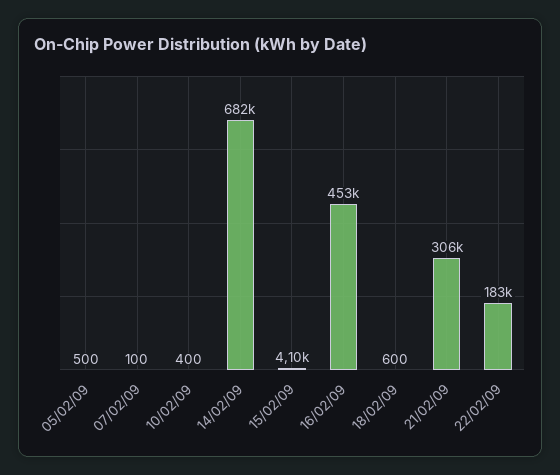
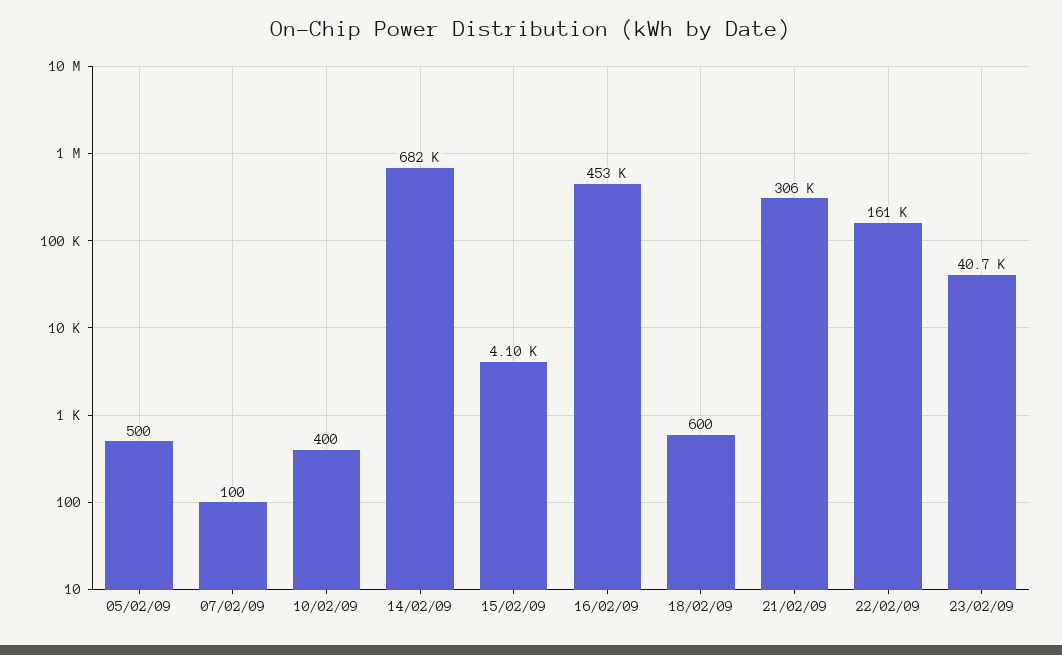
22/02/09: 183000 -> 161000
23/02/09: none -> 40700

